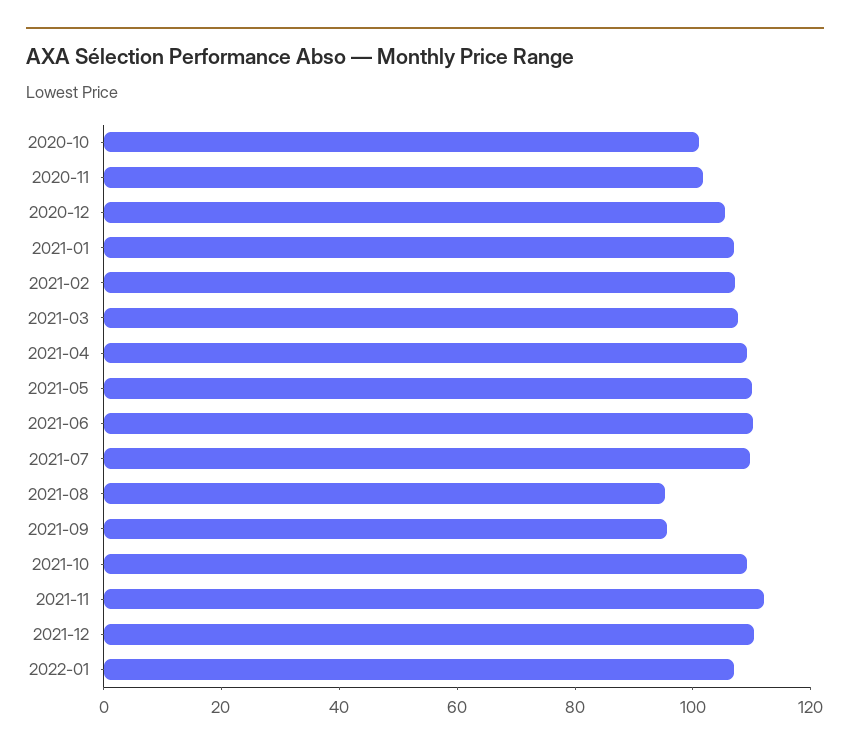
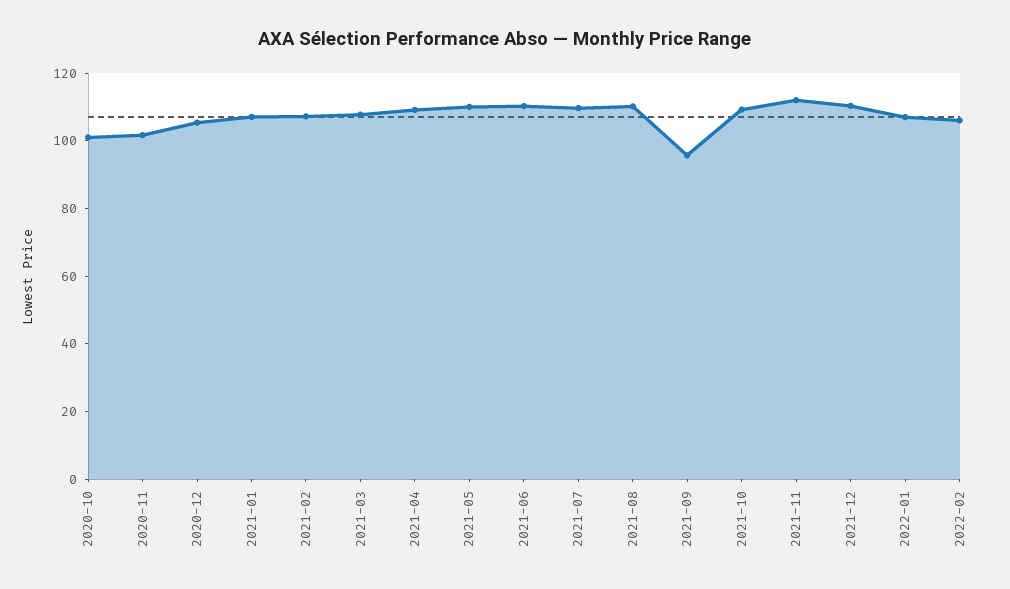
2021-08: 95 -> 110
2022-02: none -> 105

